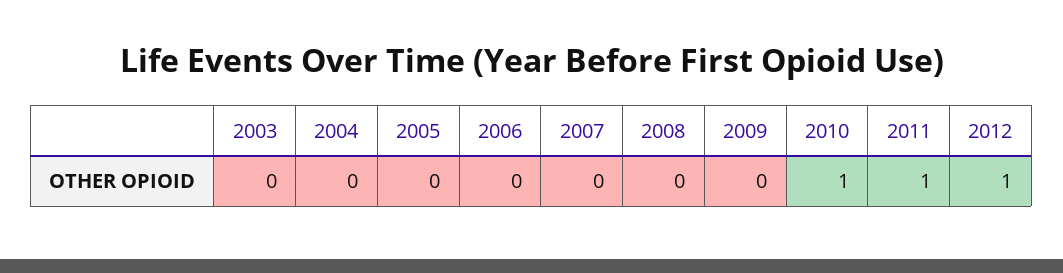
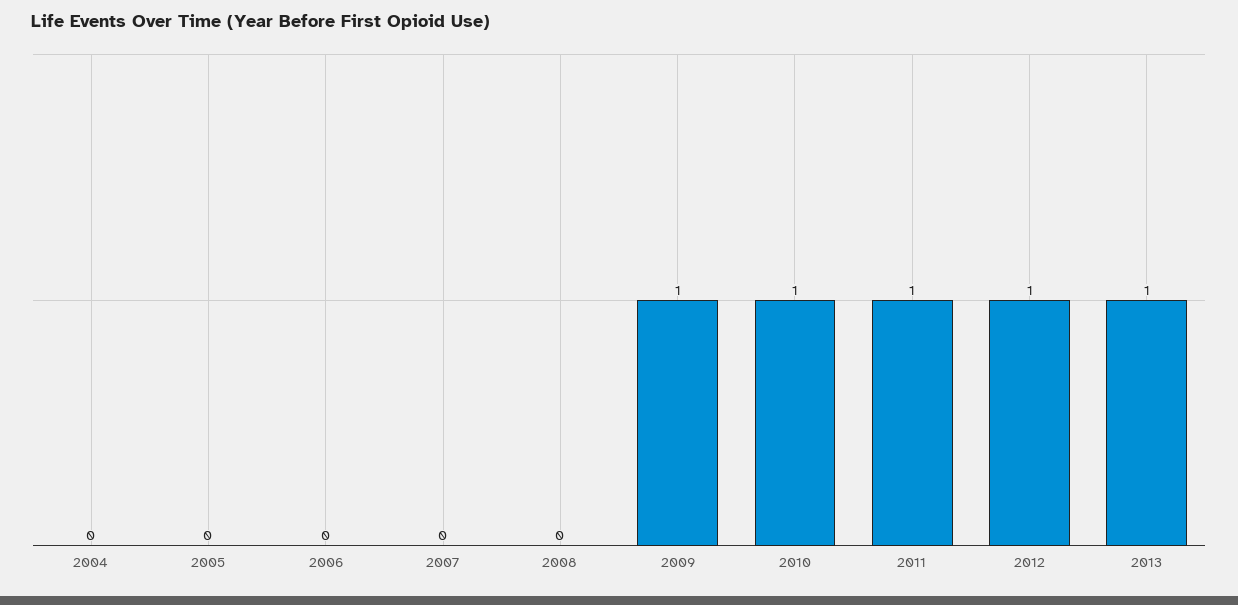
2003: 0 -> none
2009: 0 -> 1
2013: none -> 1

